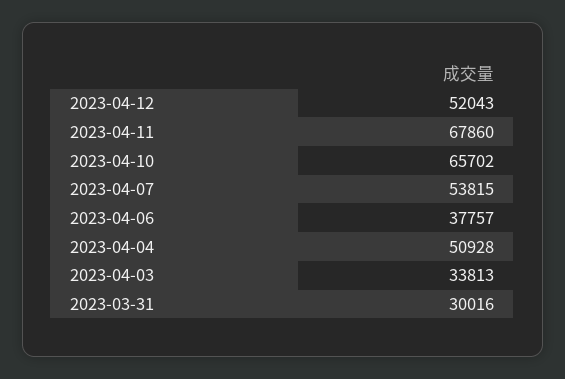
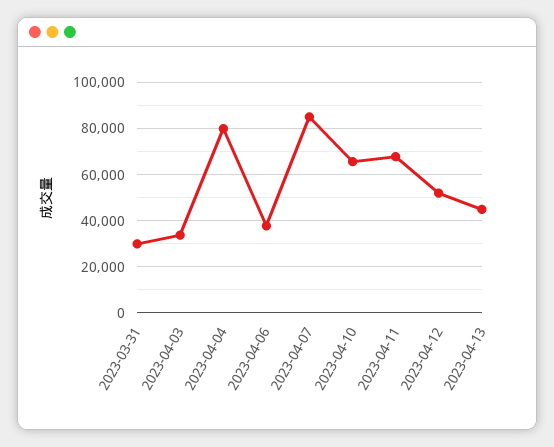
2023-04-07: 53815 -> 85000
2023-04-04: 50928 -> 80000
2023-04-13: none -> 45000

